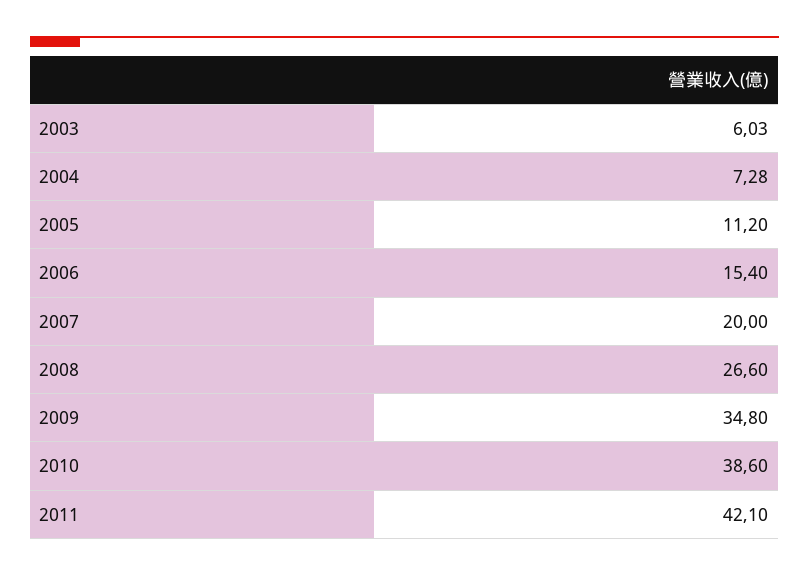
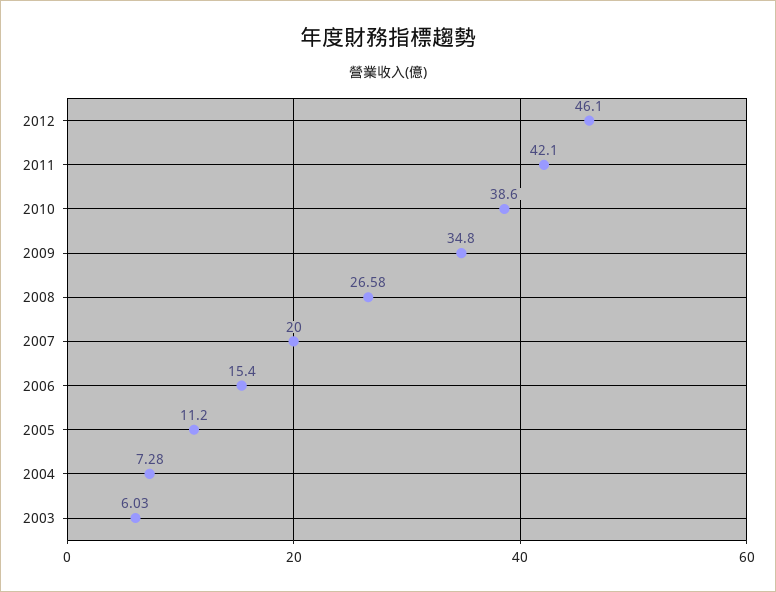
2008: 26.6 -> 26.58
2012: none -> 46.1

